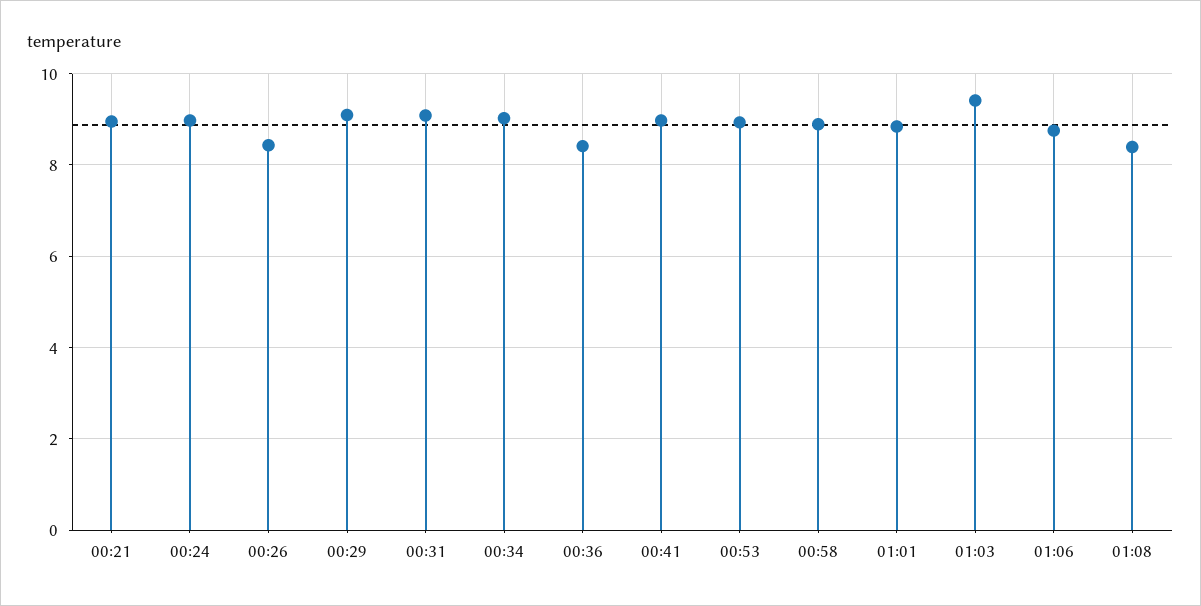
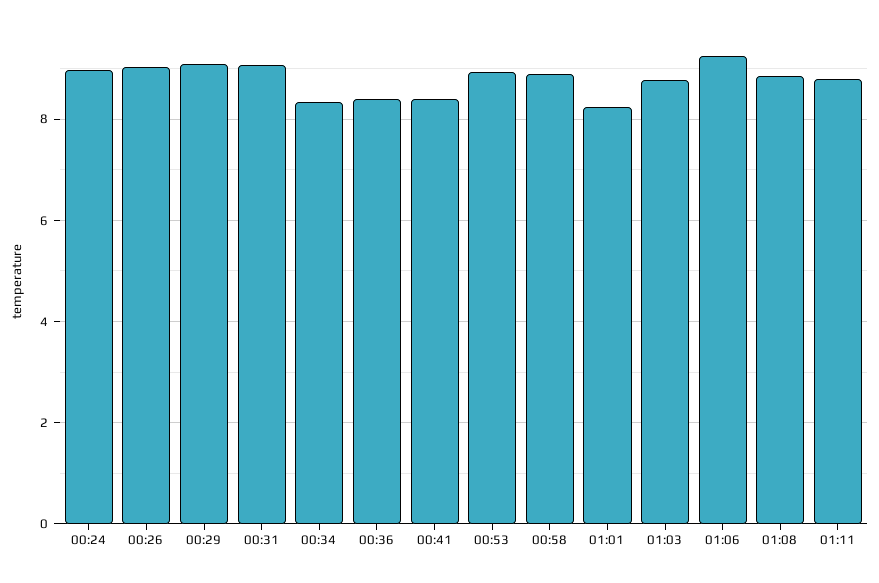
00:21: 9 -> none
00:26: 8.4 -> 9
00:34: 9 -> 8.4
00:41: 9 -> 8.4
01:01: 8.8 -> 8.2
01:03: 9.4 -> 8.8
01:06: 8.8 -> 9.2
01:08: 8.4 -> 8.8
01:11: none -> 8.8

